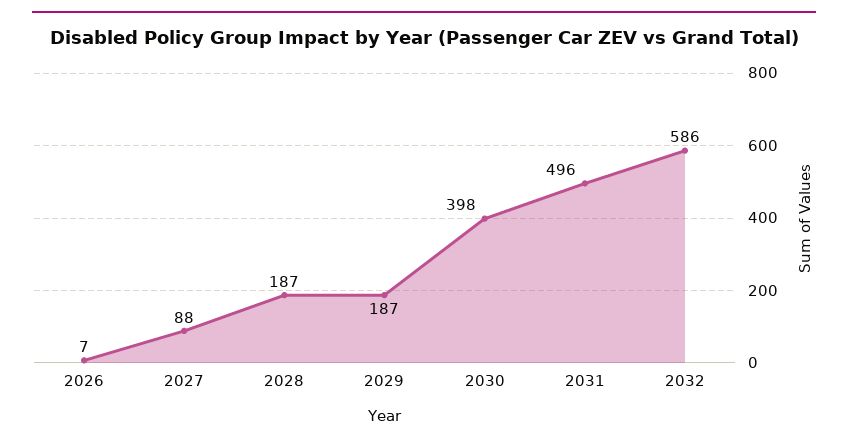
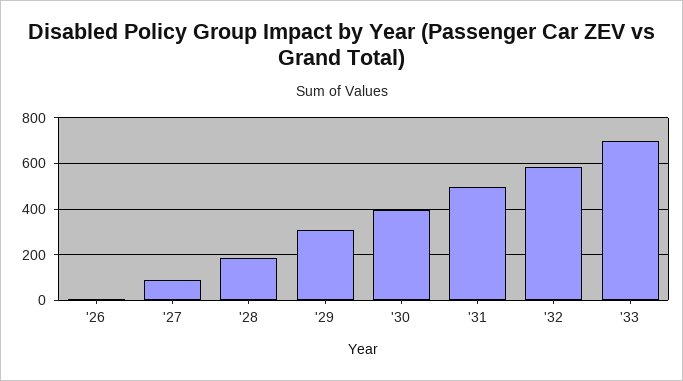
2029: 187 -> 300
'33: none -> 700

